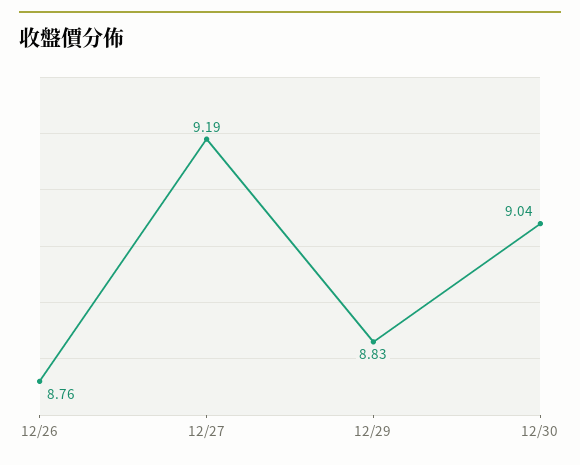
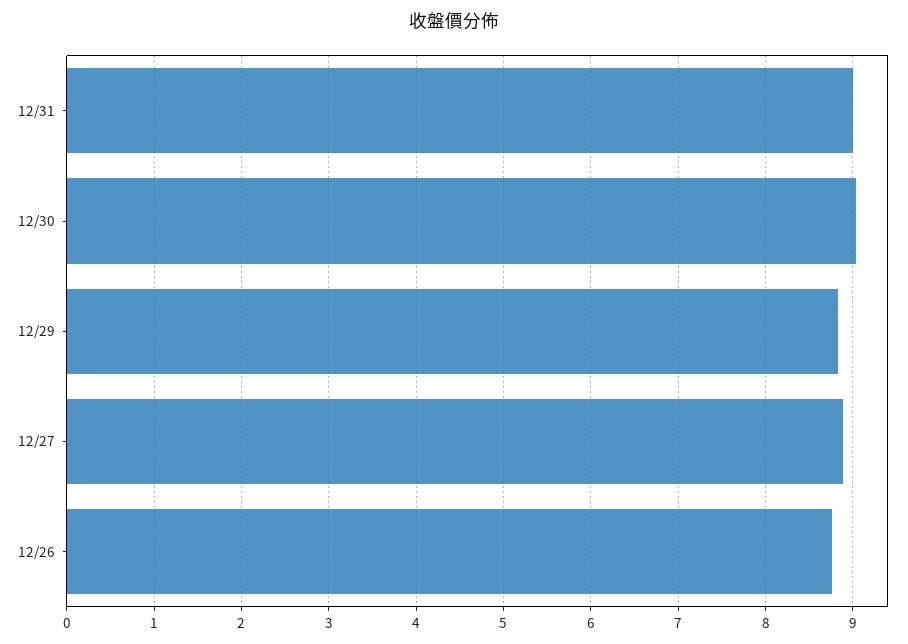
12/27: 9.19 -> 8.9
12/31: none -> 9

